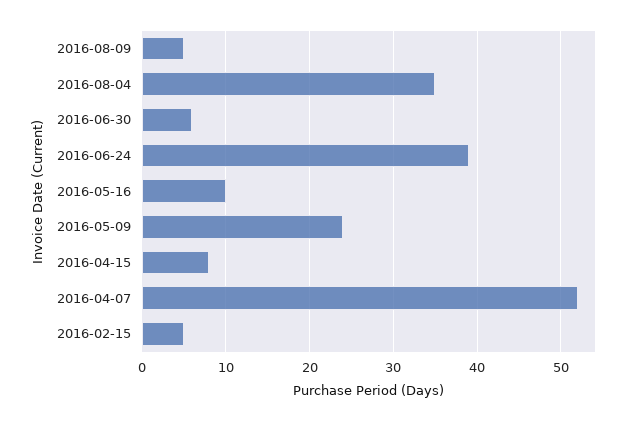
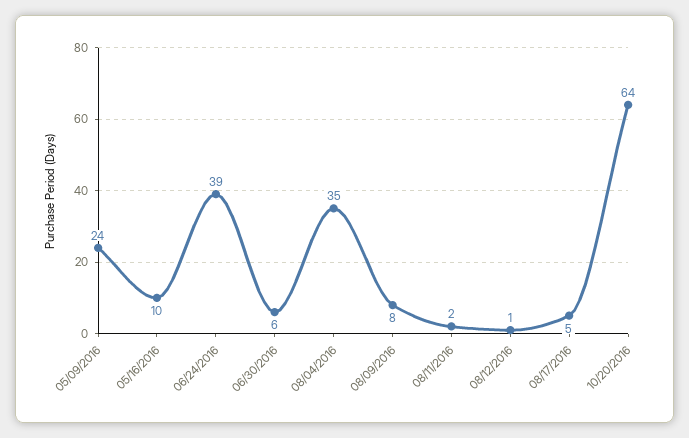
2016-08-09: 5 -> 8
2016-04-15: 8 -> none
2016-04-07: 52 -> none
2016-02-15: 5 -> none
08/11/2016: none -> 2
08/12/2016: none -> 1
08/17/2016: none -> 5
10/20/2016: none -> 64

